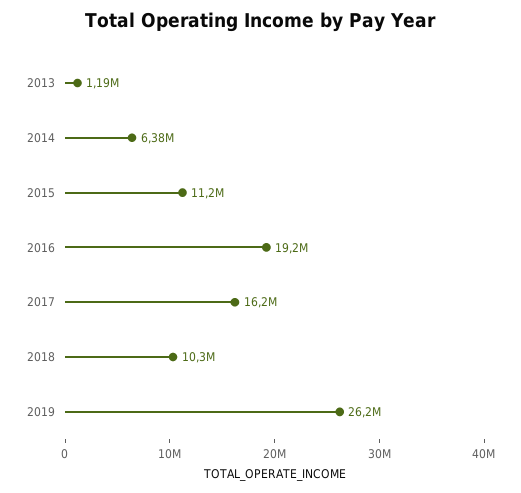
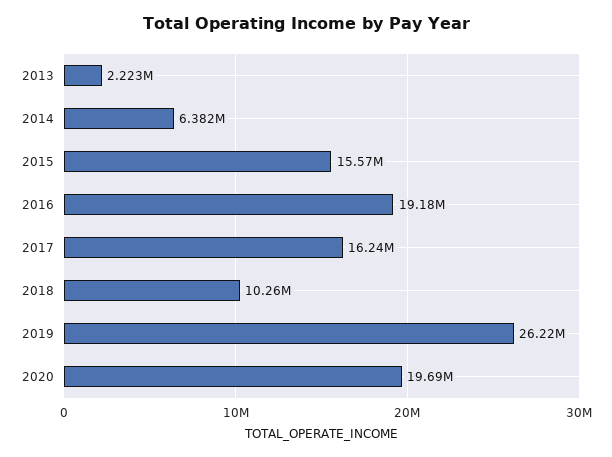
2013: 1190000 -> 2223000
2015: 11200000 -> 15570000
2020: none -> 19690000

